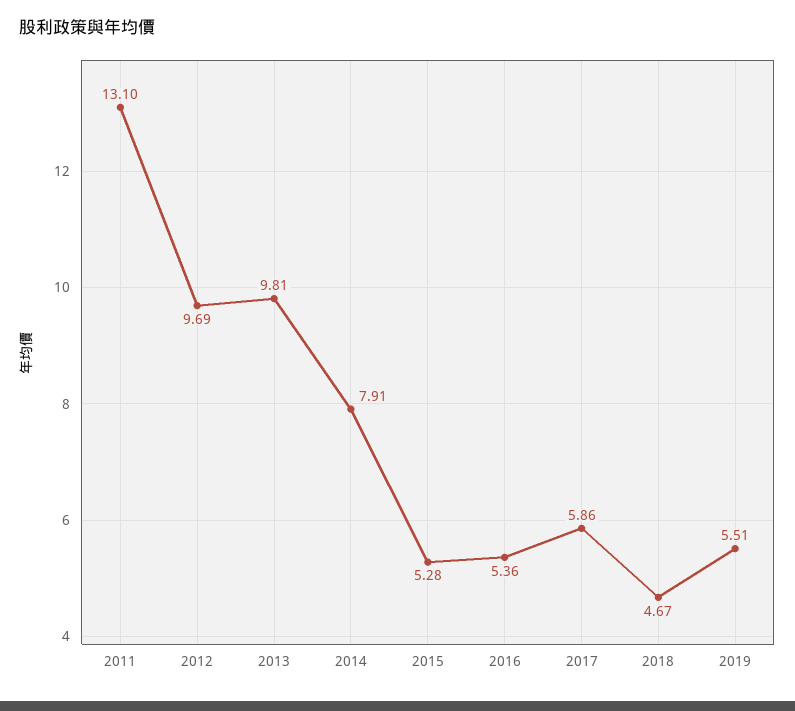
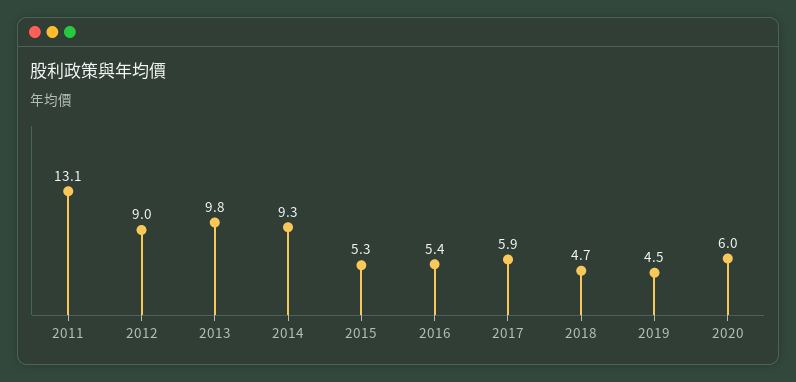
2012: 9.69 -> 9
2014: 7.91 -> 9.3
2019: 5.51 -> 4.5
2020: none -> 6

